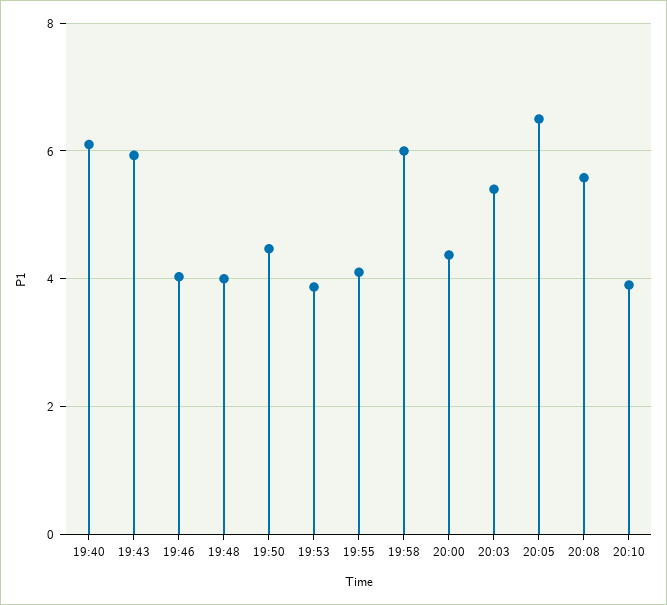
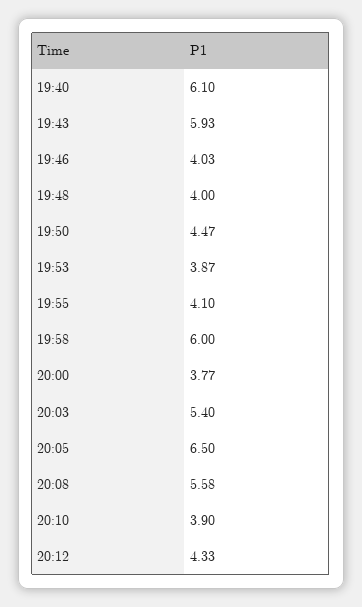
20:00: 4.4 -> 3.77
20:12: none -> 4.33

